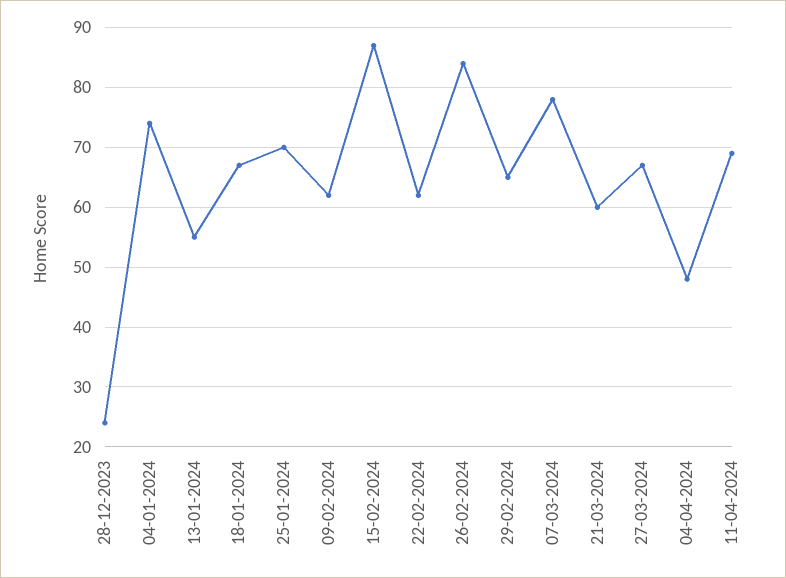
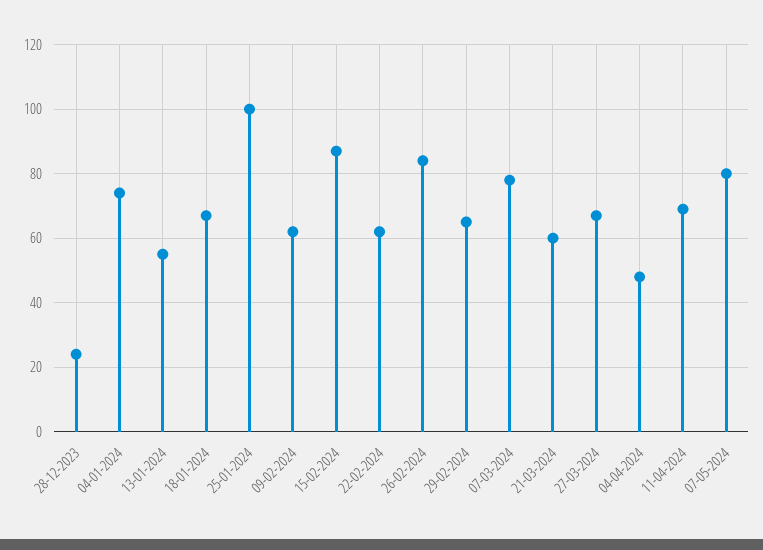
25-01-2024: 70 -> 100
07-05-2024: none -> 80

